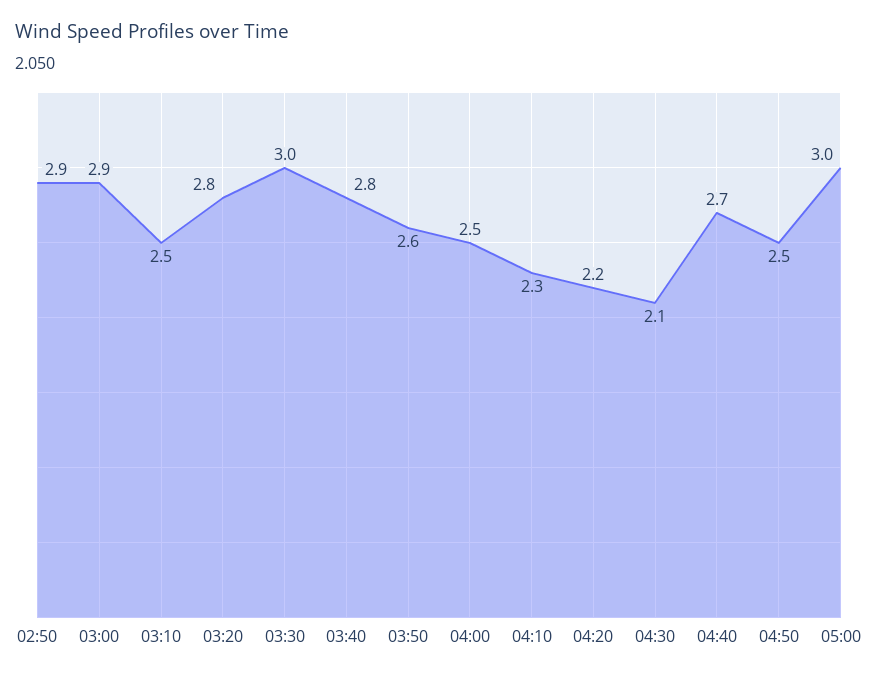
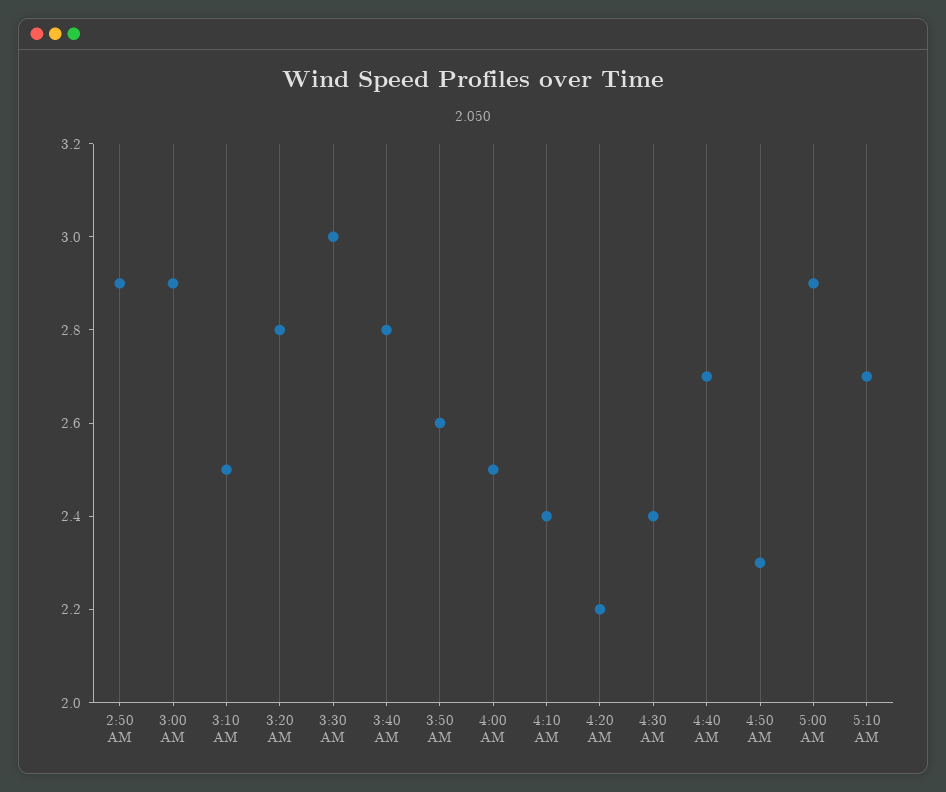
04:10: 2.3 -> 2.4
04:30: 2.1 -> 2.4
04:50: 2.5 -> 2.3
05:00: 3 -> 2.9
5:10 AM: none -> 2.7

